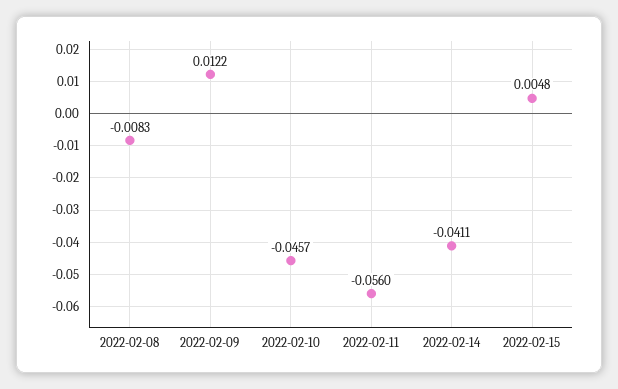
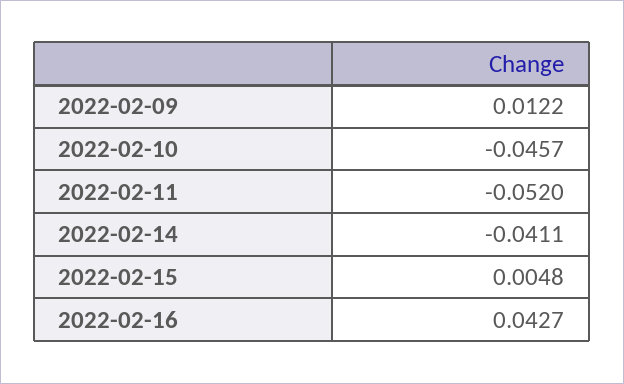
2022-02-08: -0.0083 -> none
2022-02-11: -0.056 -> -0.052
2022-02-16: none -> 0.0427

